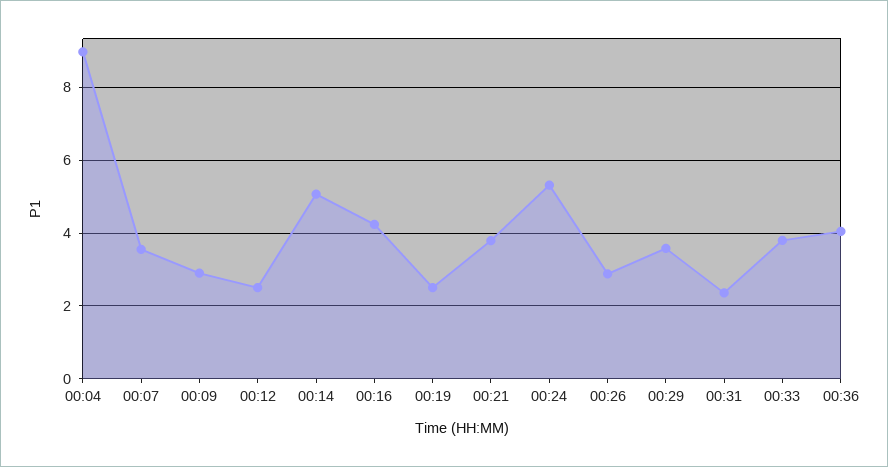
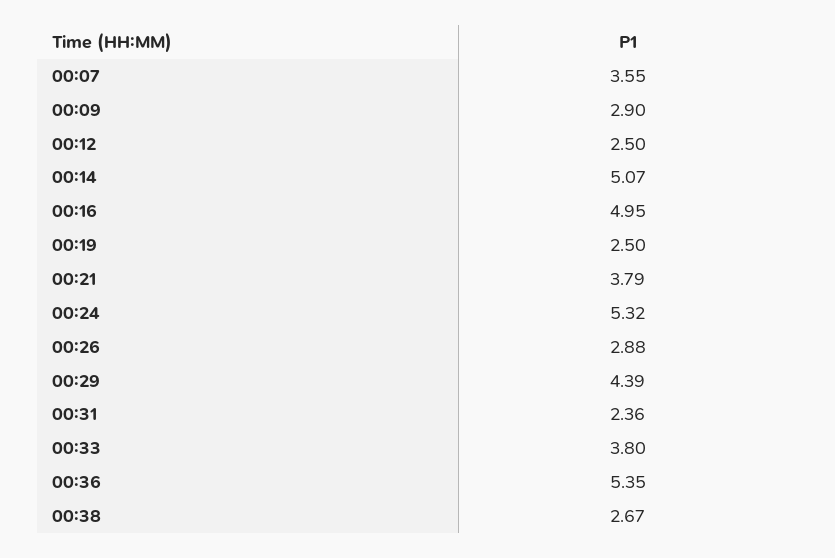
00:04: 9 -> none
00:16: 4.2 -> 4.95
00:29: 3.6 -> 4.39
00:36: 4 -> 5.35
00:38: none -> 2.67

